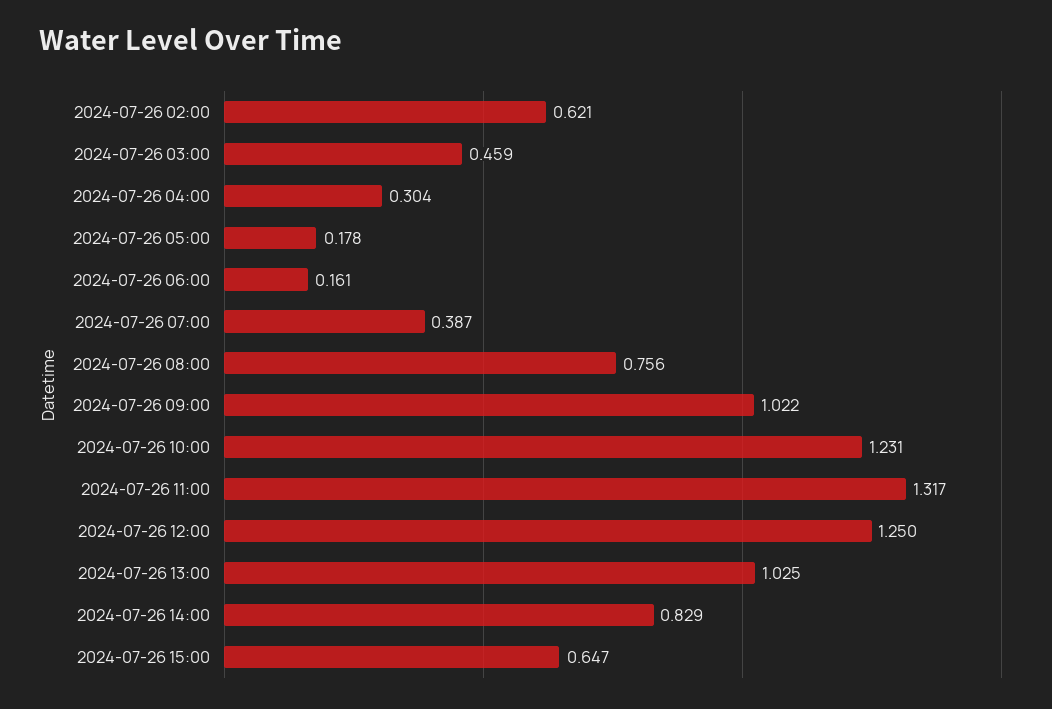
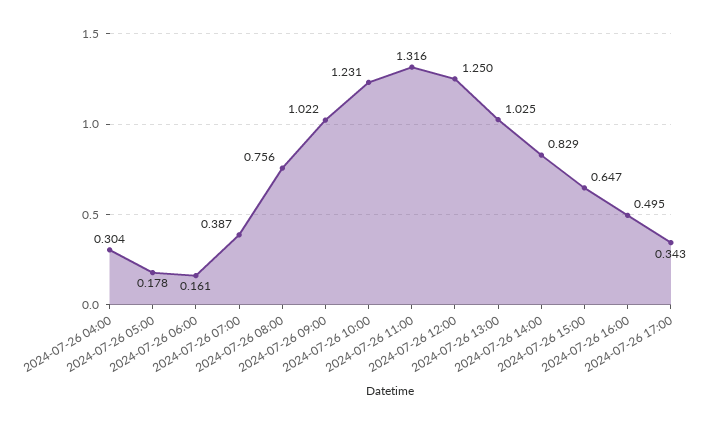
2024-07-26 02:00: 0.621 -> none
2024-07-26 03:00: 0.459 -> none
2024-07-26 11:00: 1.317 -> 1.316
2024-07-26 16:00: none -> 0.495
2024-07-26 17:00: none -> 0.343

